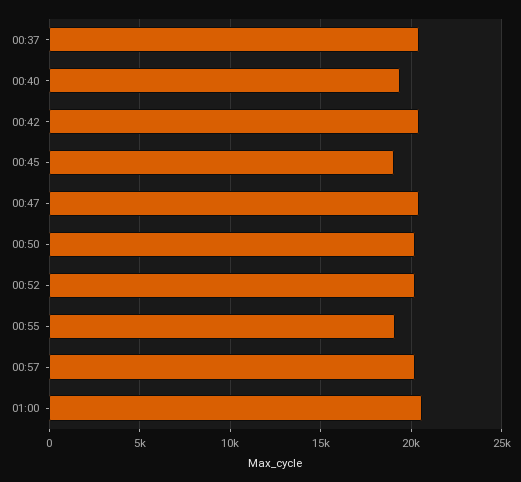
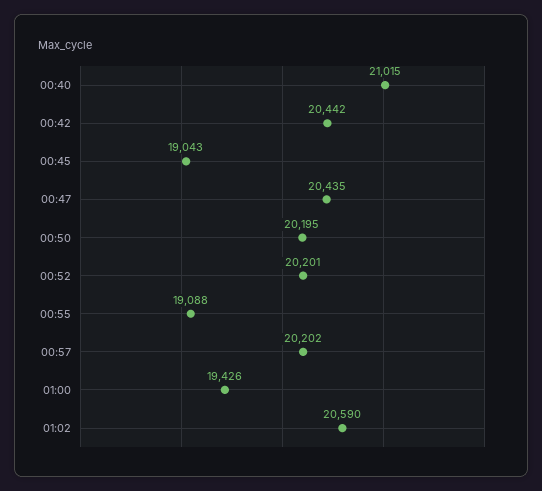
00:37: 20500 -> none
00:40: 19500 -> 21015
01:00: 20500 -> 19426
01:02: none -> 20590

